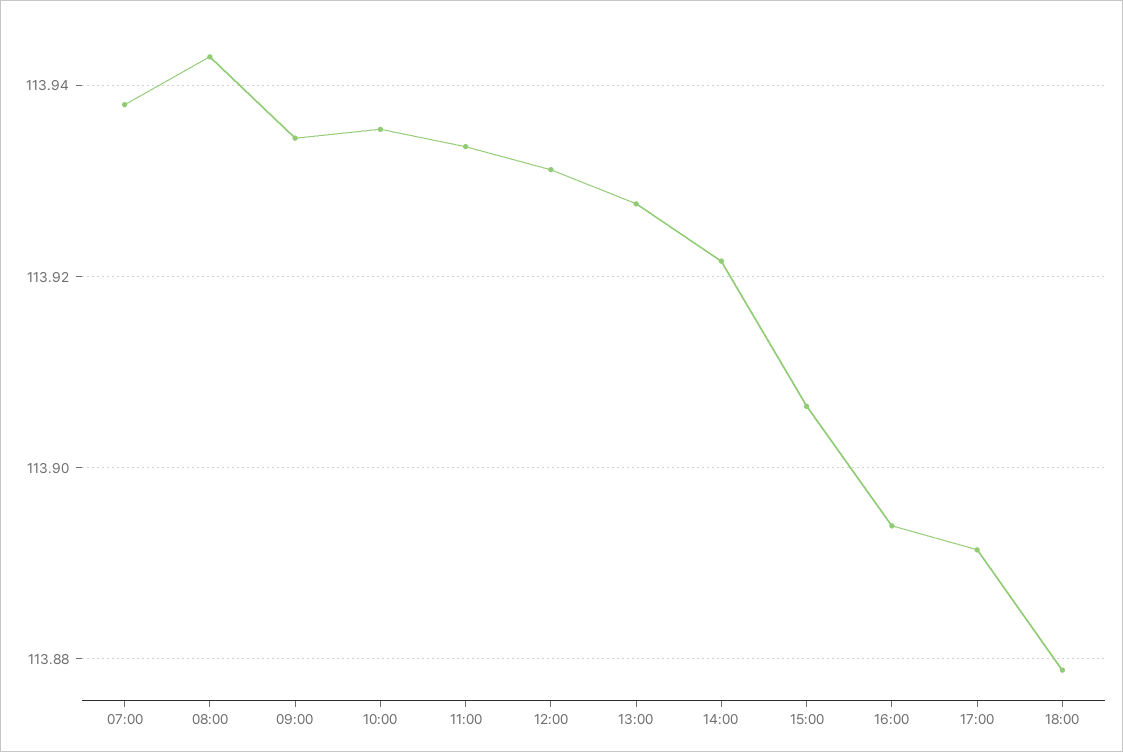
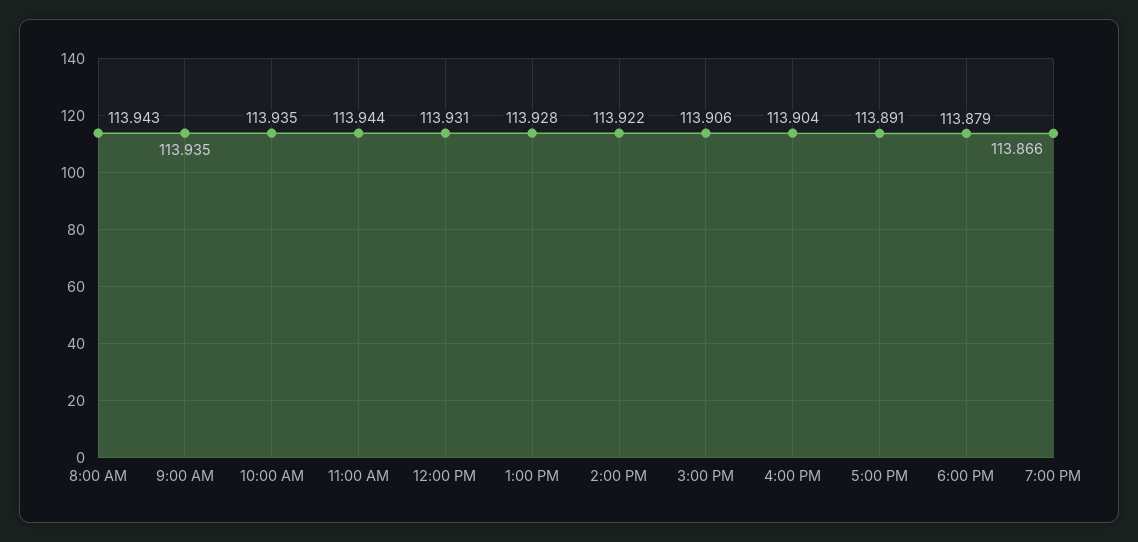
07:00: 113.938 -> none
11:00: 113.934 -> 113.944
16:00: 113.894 -> 113.904
7:00 PM: none -> 113.866

